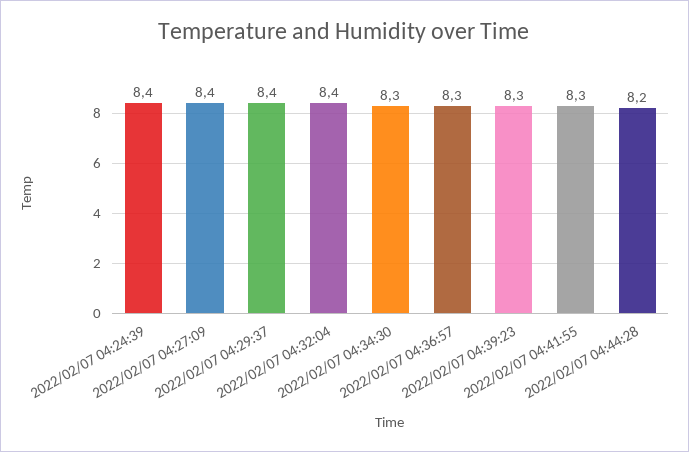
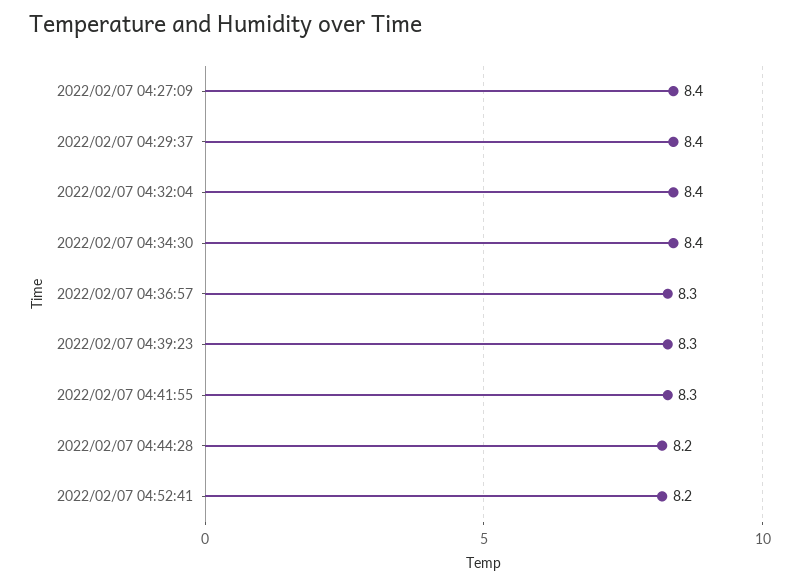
2022/02/07 04:24:39: 8.4 -> none
2022/02/07 04:34:30: 8.3 -> 8.4
2022/02/07 04:52:41: none -> 8.2

